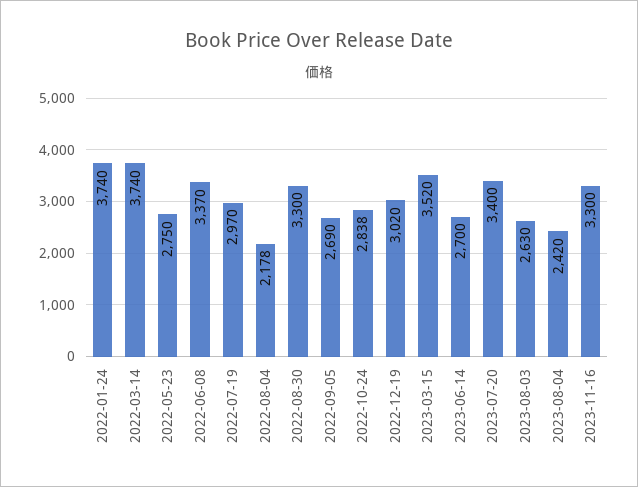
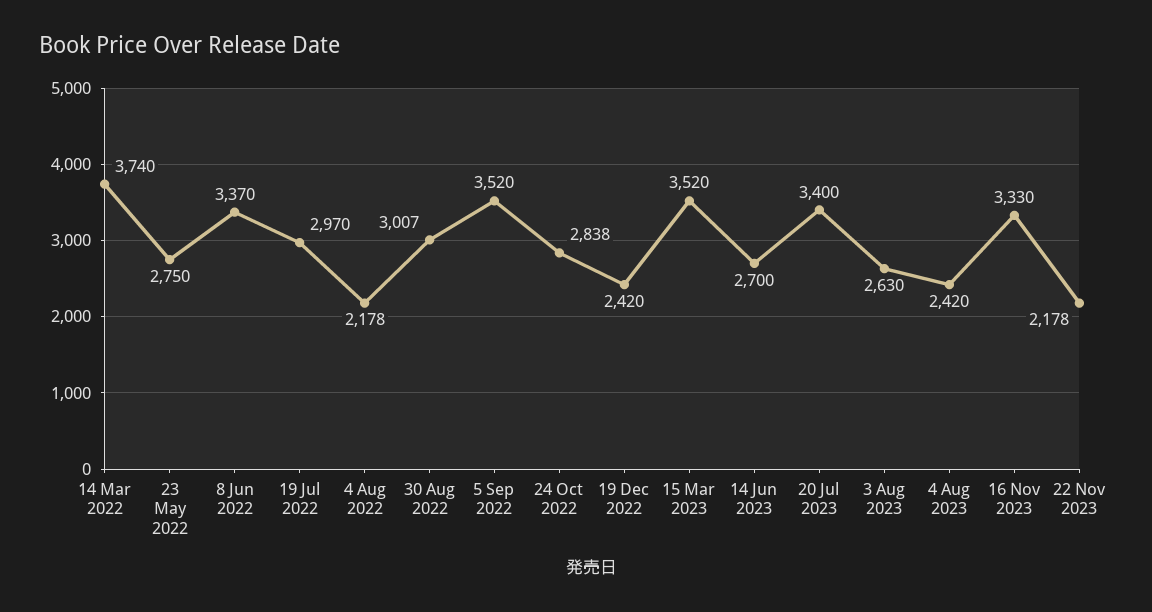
2022-01-24: 3740 -> none
2022-08-30: 3300 -> 3007
2022-09-05: 2690 -> 3520
2022-12-19: 3020 -> 2420
2023-11-16: 3300 -> 3330
22 Nov 2023: none -> 2178

